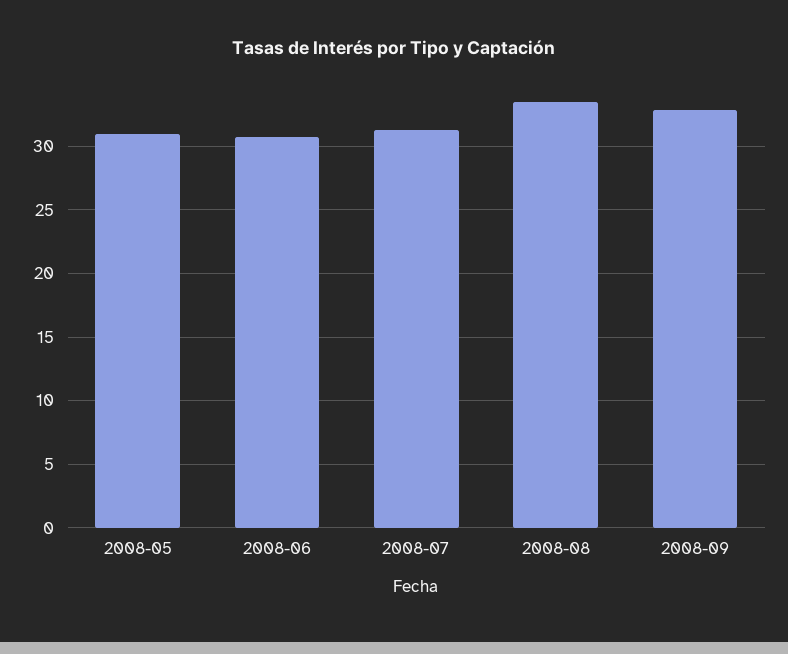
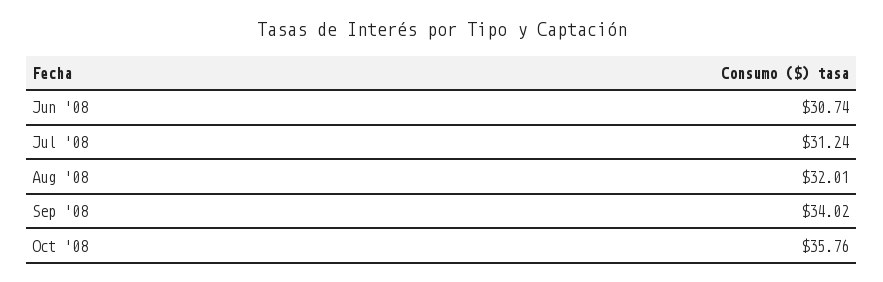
2008-05: 31 -> none
2008-08: 33.5 -> 32.01
2008-09: 33 -> 34.02
Oct '08: none -> 35.76

